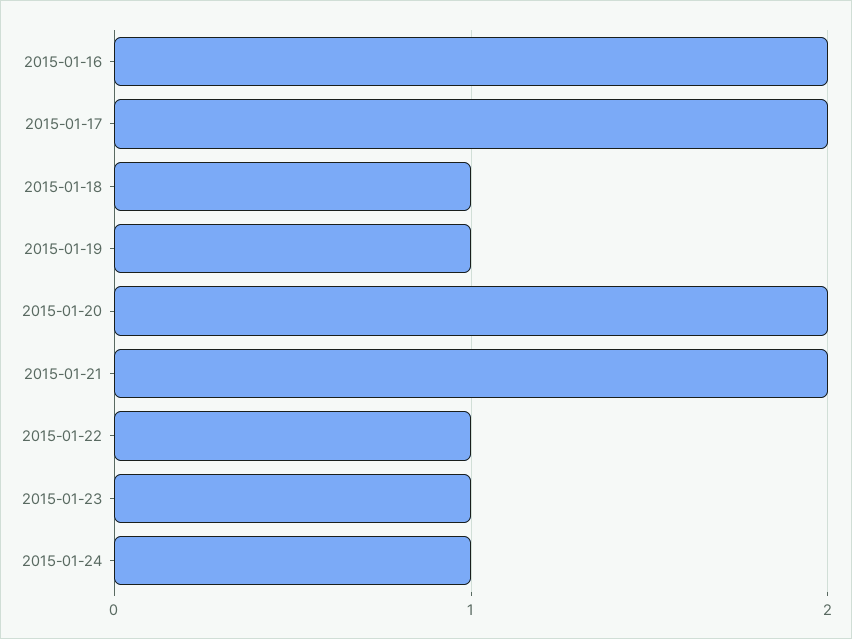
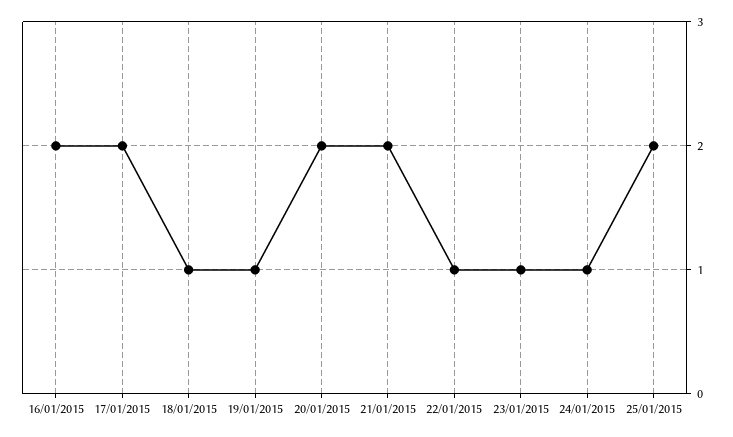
25/01/2015: none -> 2

